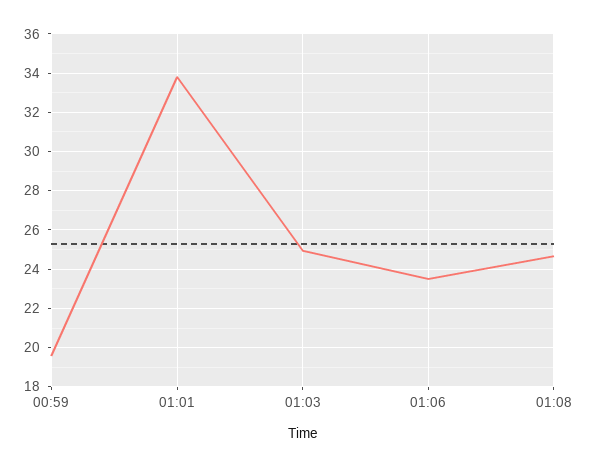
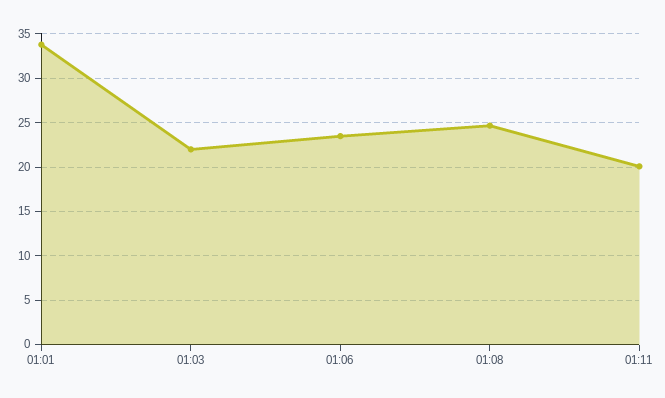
00:59: 19.5 -> none
01:03: 25 -> 22
01:11: none -> 20

